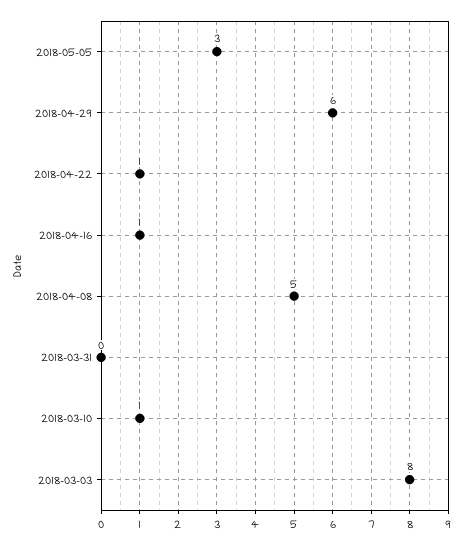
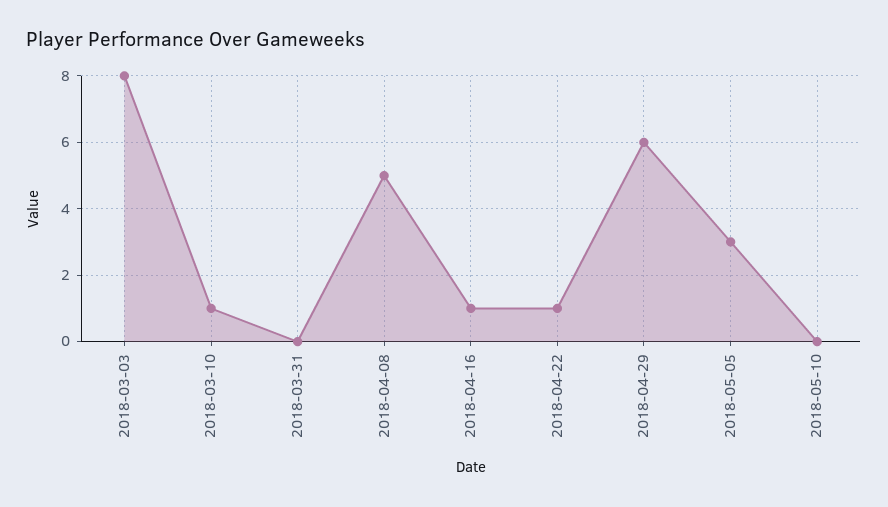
2018-05-10: none -> 0

